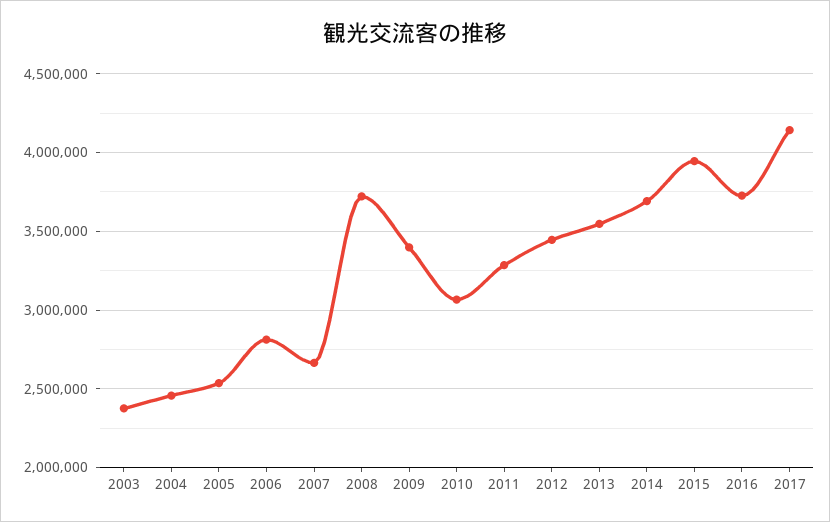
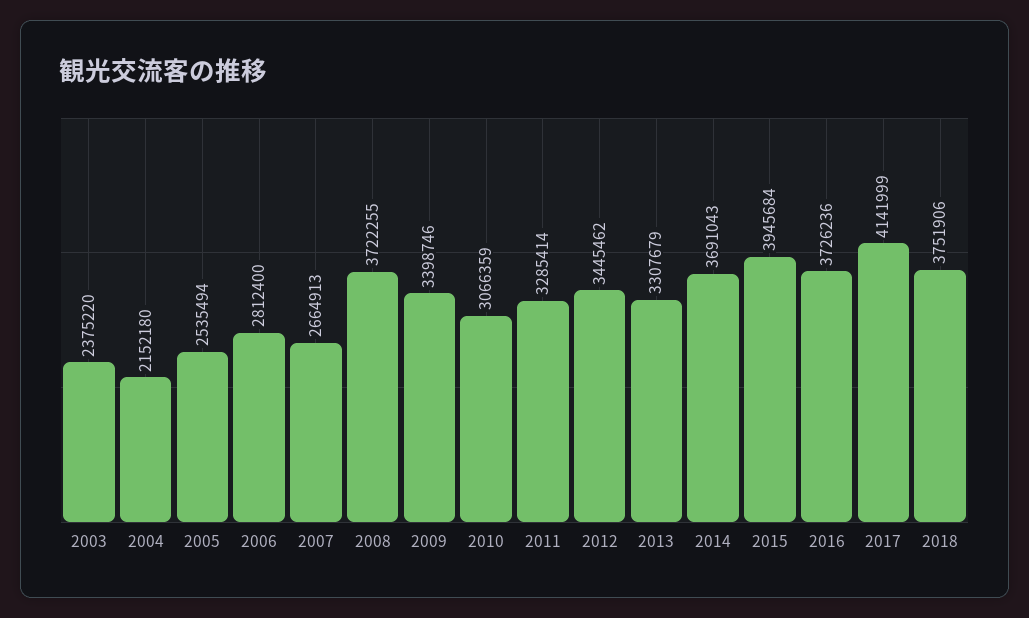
2004: 2450000 -> 2152180
2013: 3550000 -> 3307679
2018: none -> 3751906

